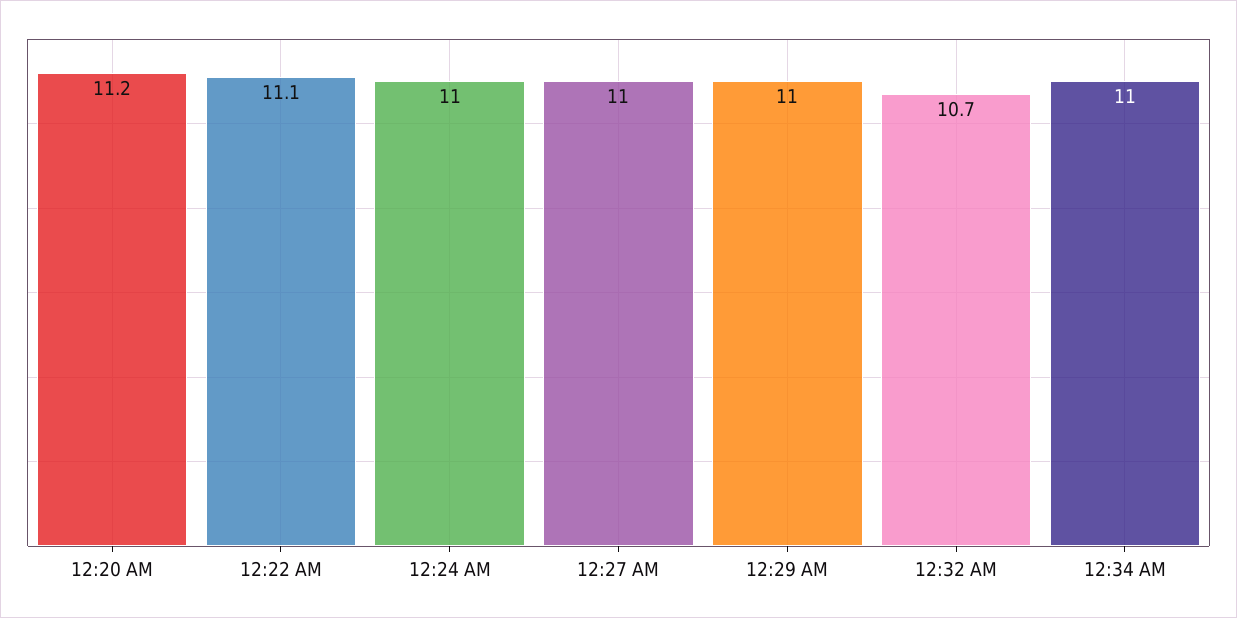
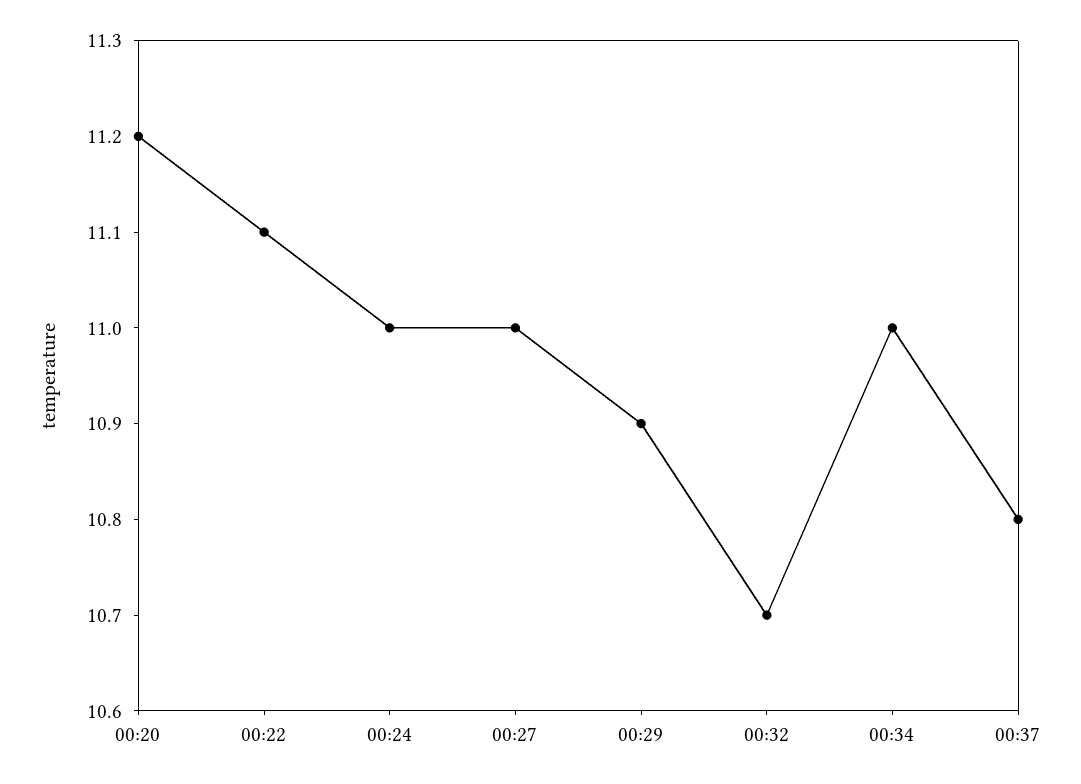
12:29 AM: 11 -> 10.9
00:37: none -> 10.8

